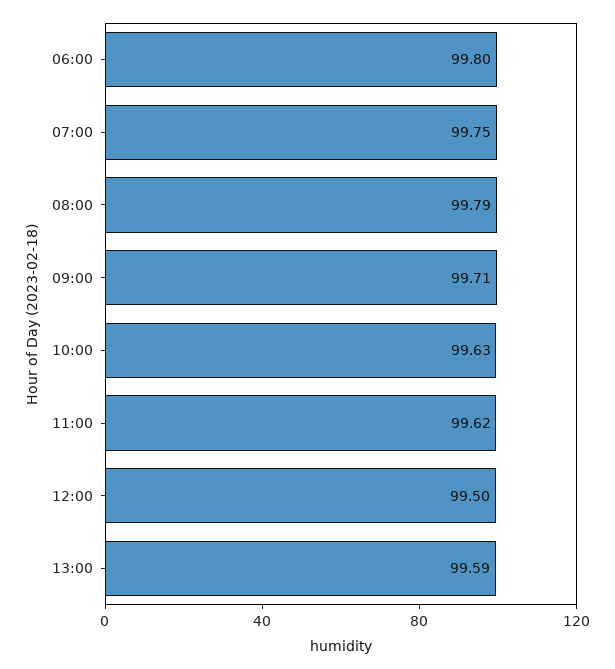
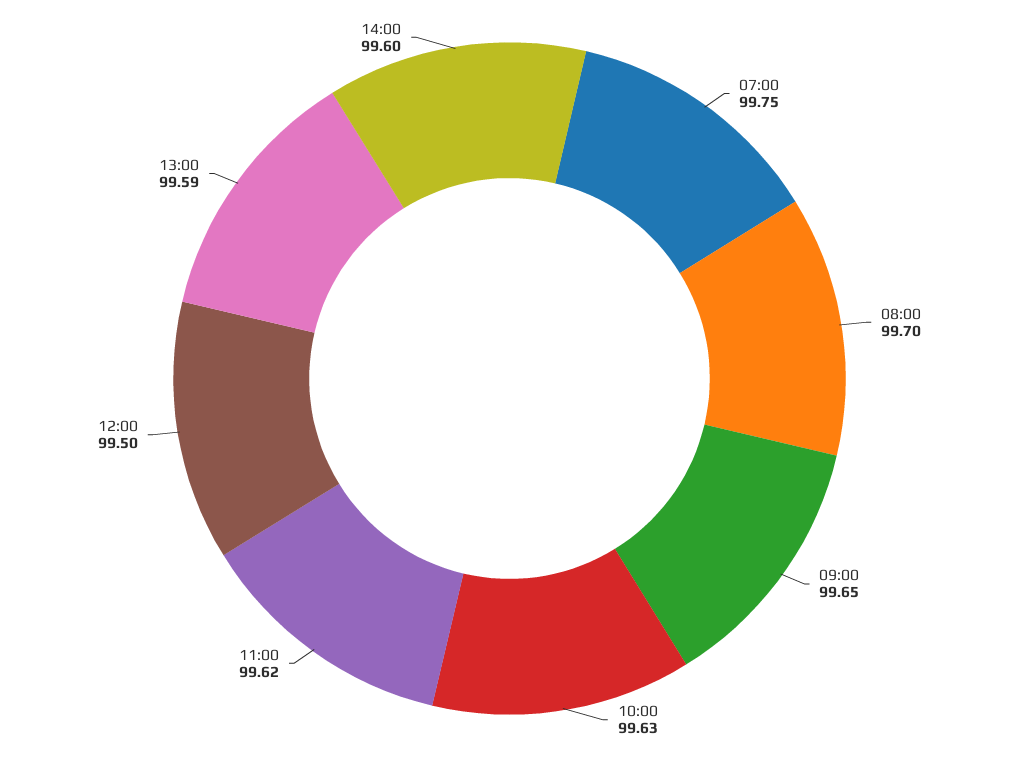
06:00: 99.8 -> none
08:00: 99.79 -> 99.7
09:00: 99.71 -> 99.65
14:00: none -> 99.6

